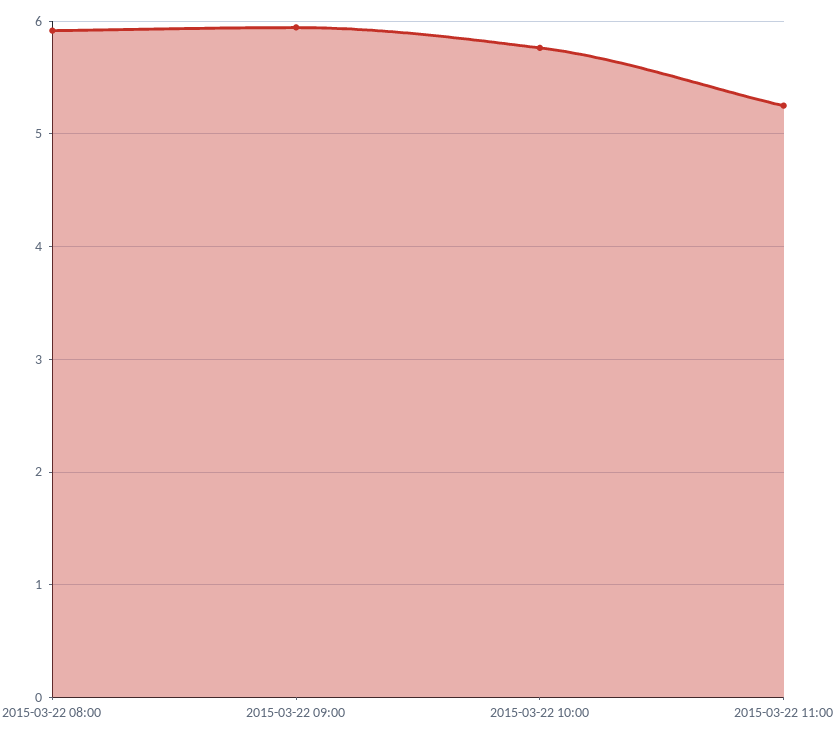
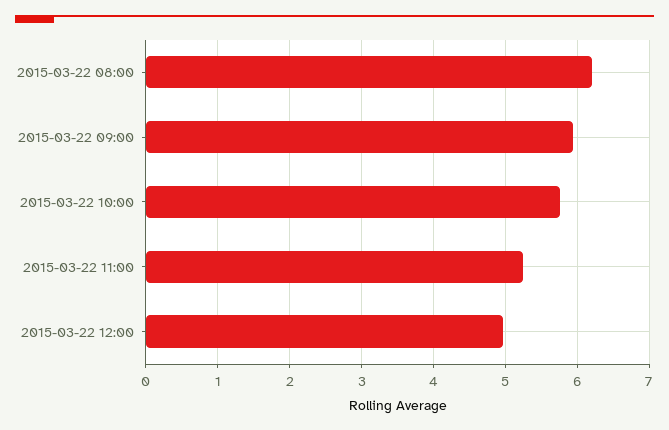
2015-03-22 08:00: 5.9 -> 6.2
2015-03-22 12:00: none -> 5

